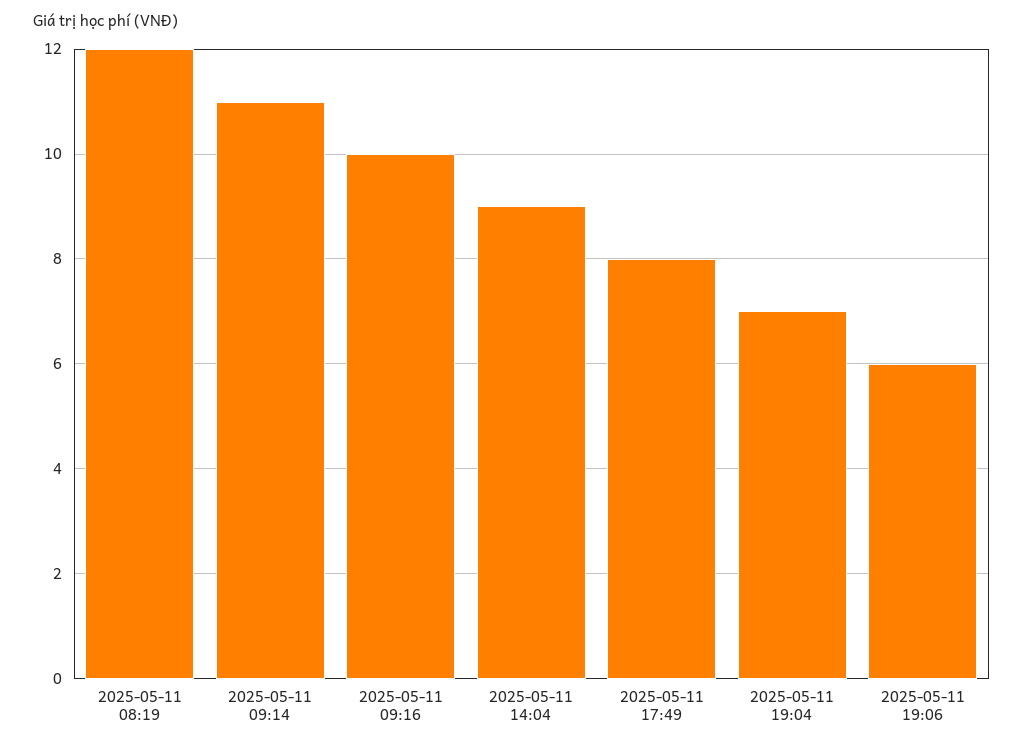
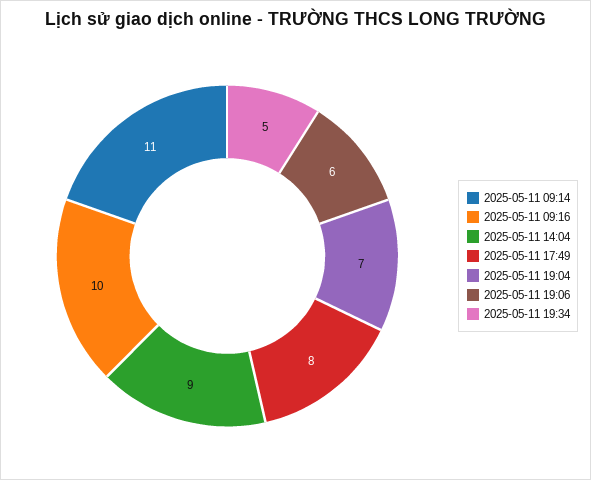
2025-05-11 08:19: 12 -> none
2025-05-11 19:34: none -> 5

